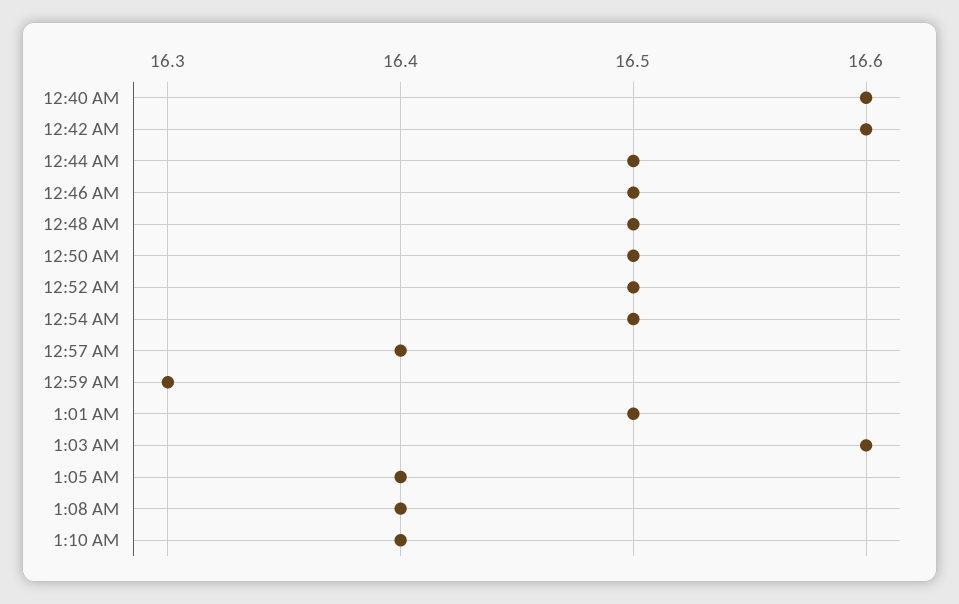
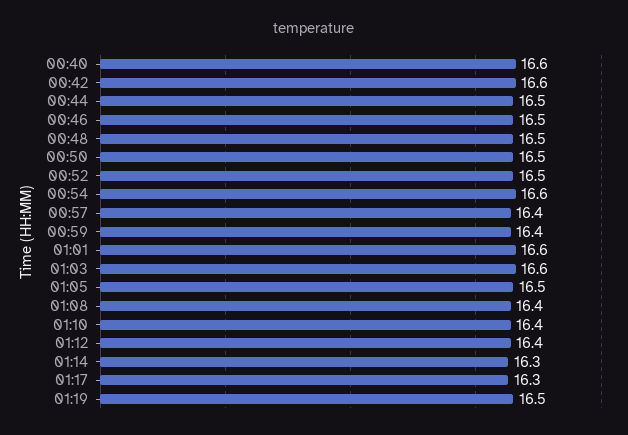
12:54 AM: 16.5 -> 16.6
12:59 AM: 16.3 -> 16.4
1:01 AM: 16.5 -> 16.6
1:05 AM: 16.4 -> 16.5
01:12: none -> 16.4
01:14: none -> 16.3
01:17: none -> 16.3
01:19: none -> 16.5

